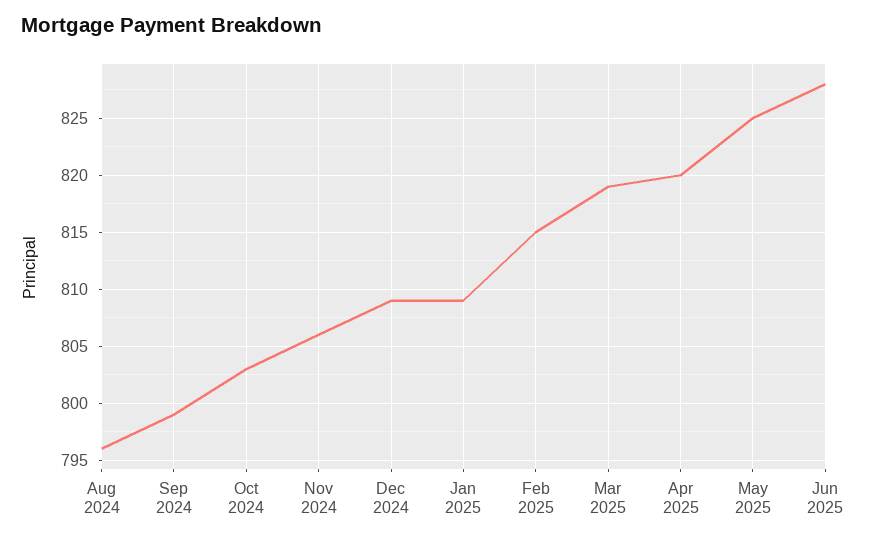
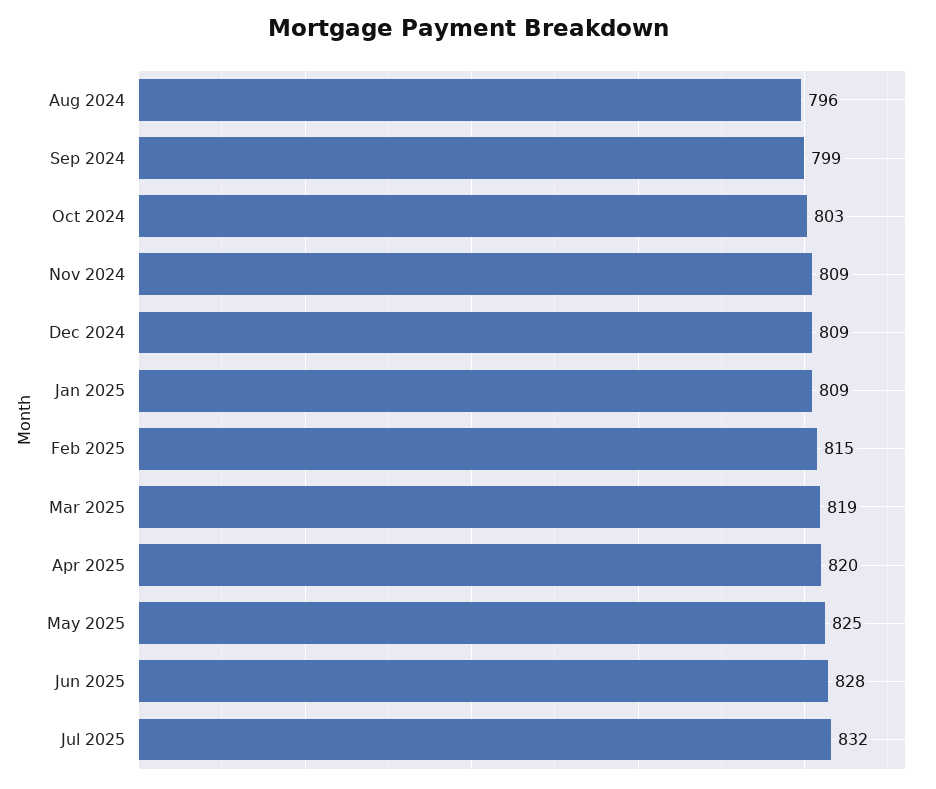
Nov 2024: 806 -> 809
Jul 2025: none -> 832

